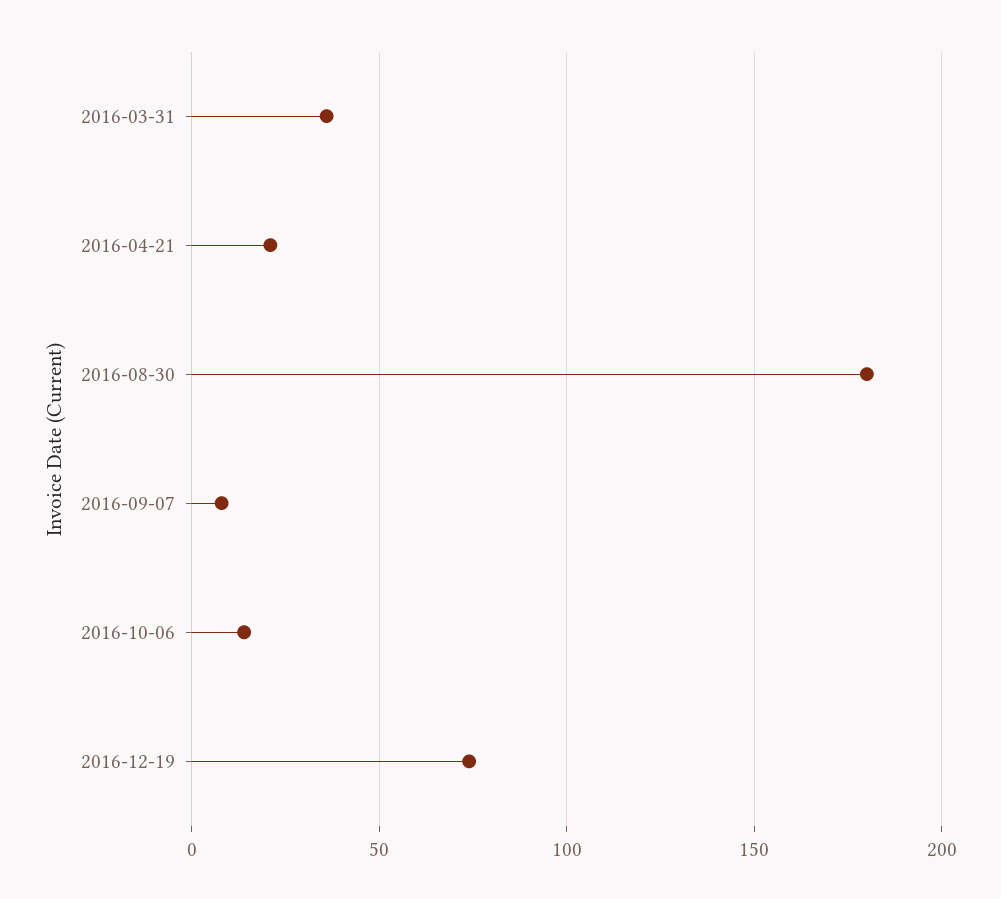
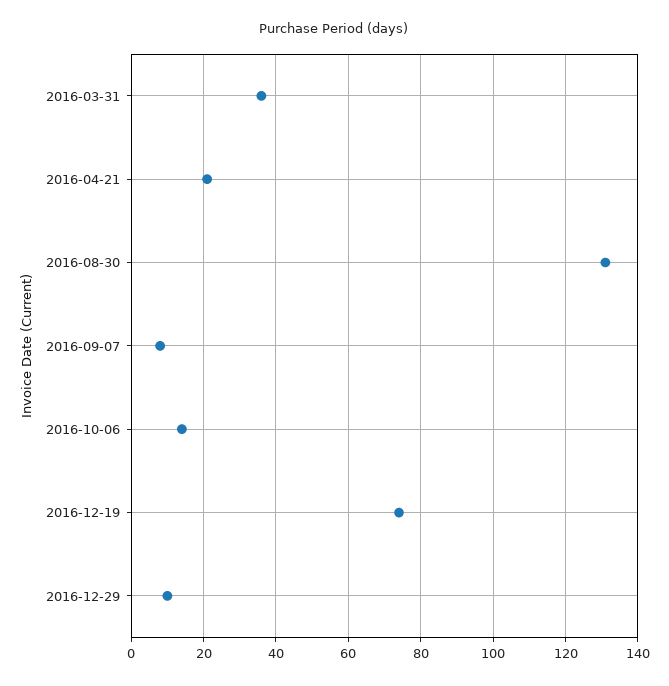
2016-08-30: 180 -> 130
2016-12-29: none -> 10

